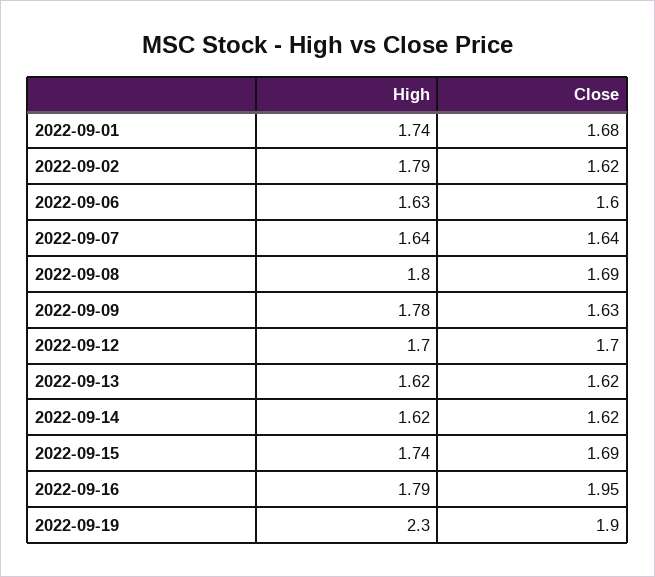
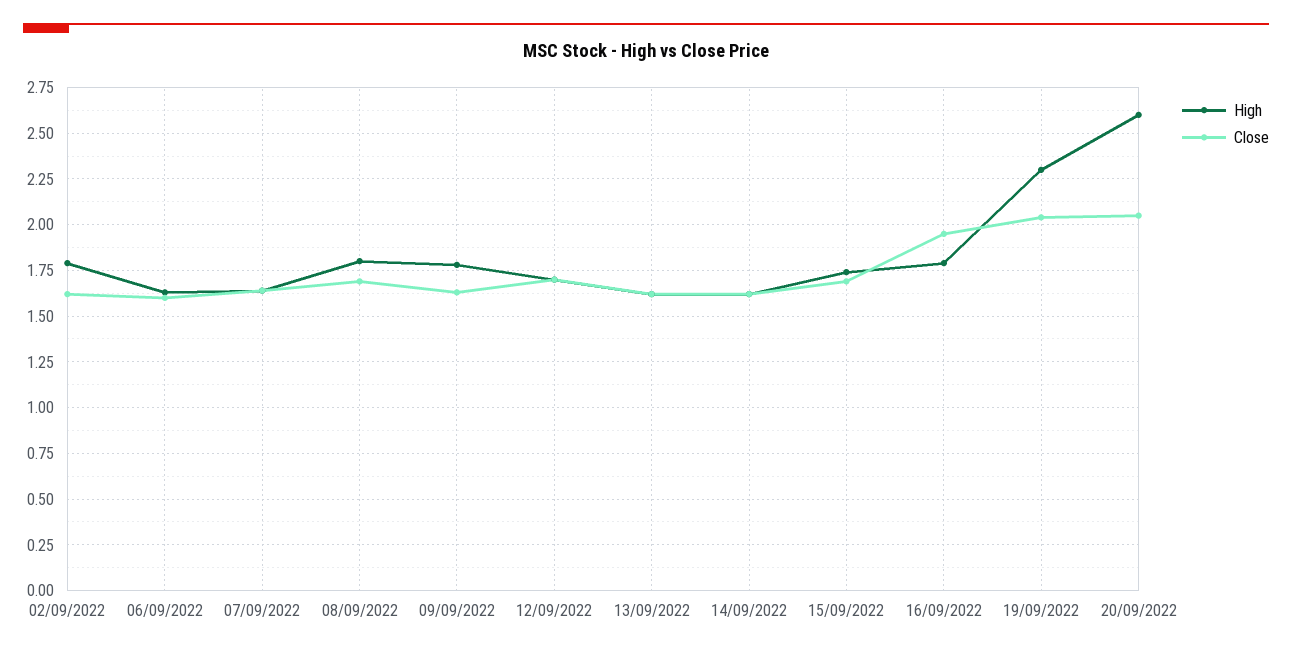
High, 2022-09-01: 1.74 -> none
Close, 2022-09-01: 1.68 -> none
Close, 2022-09-19: 1.9 -> 2.05
High, 20/09/2022: none -> 2.6
Close, 20/09/2022: none -> 2.05

